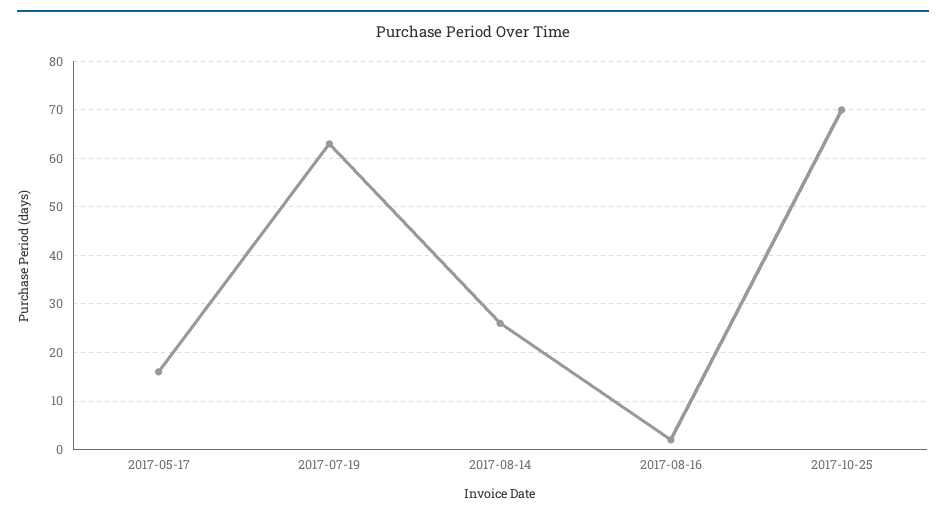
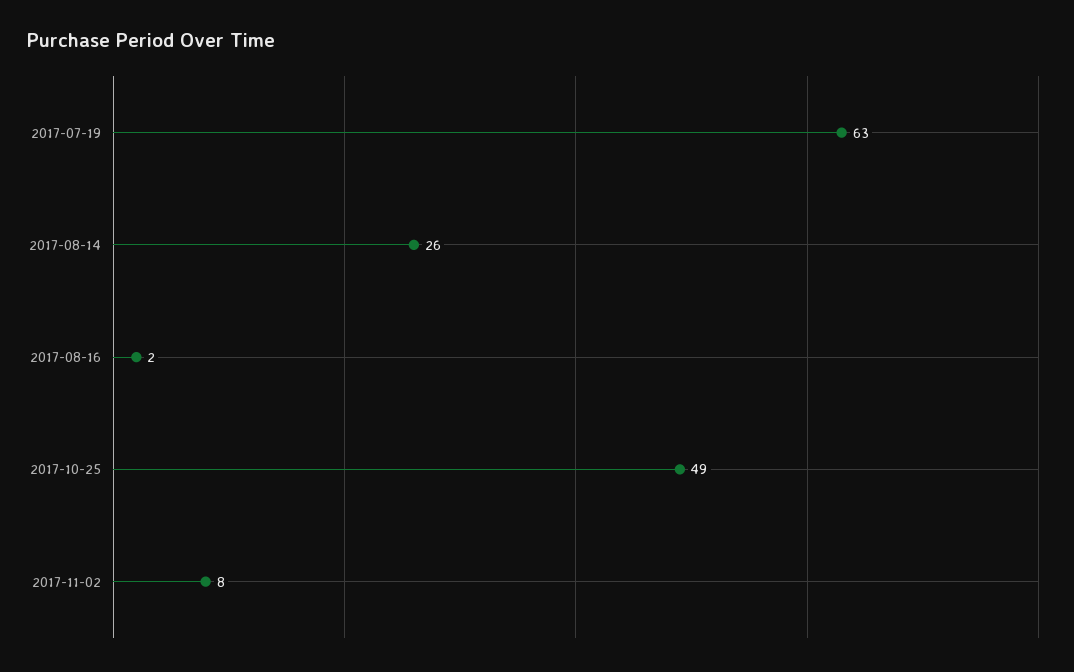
2017-05-17: 15 -> none
2017-10-25: 70 -> 49
2017-11-02: none -> 8

